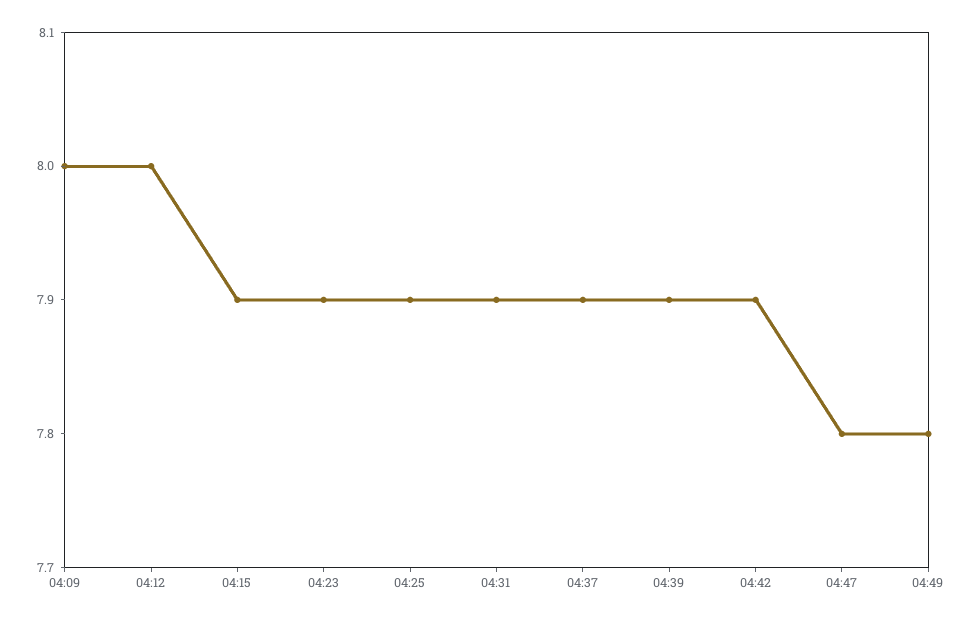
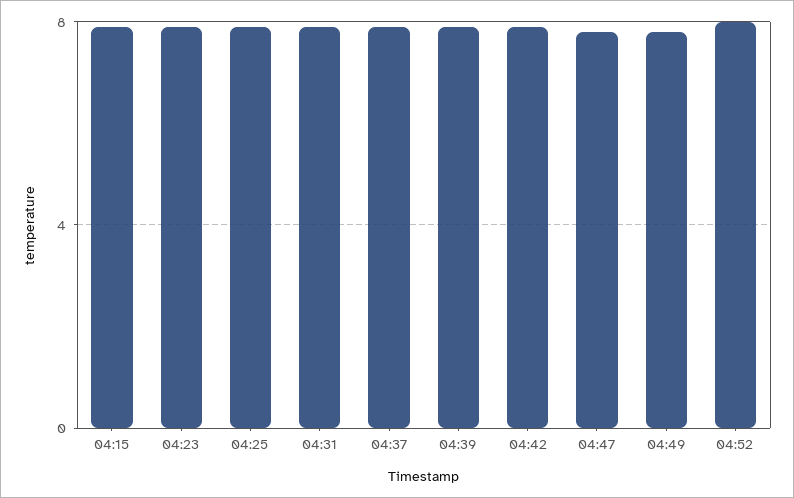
04:09: 8 -> none
04:12: 8 -> none
04:52: none -> 8

